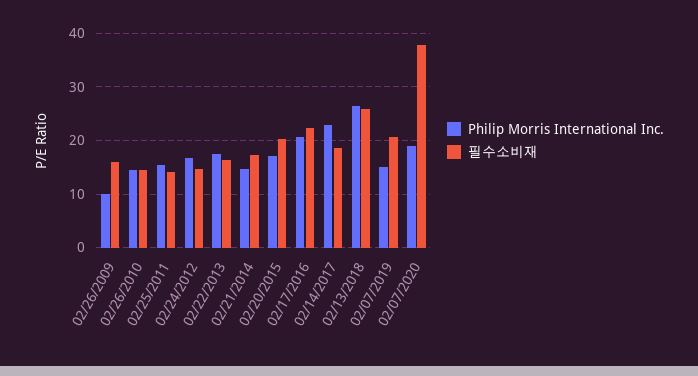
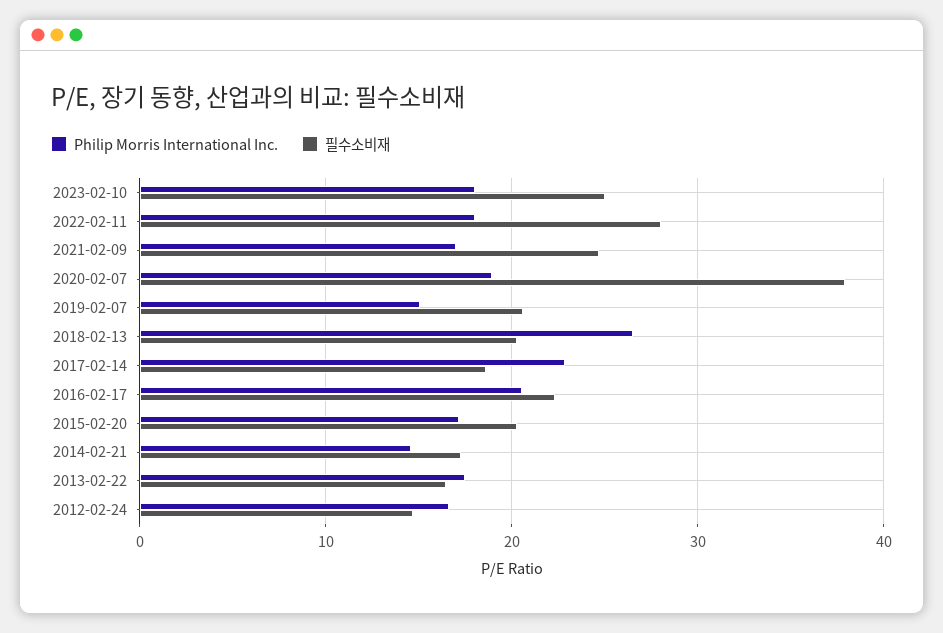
Philip Morris International Inc., 02/26/2009: 10 -> none
필수소비재, 02/26/2009: 16 -> none
Philip Morris International Inc., 02/26/2010: 14 -> none
필수소비재, 02/26/2010: 14 -> none
Philip Morris International Inc., 02/25/2011: 16 -> none
필수소비재, 02/25/2011: 14 -> none
필수소비재, 02/13/2018: 26 -> 20
Philip Morris International Inc., 2023-02-10: none -> 18
필수소비재, 2023-02-10: none -> 25
Philip Morris International Inc., 2022-02-11: none -> 18
필수소비재, 2022-02-11: none -> 28
Philip Morris International Inc., 2021-02-09: none -> 17
필수소비재, 2021-02-09: none -> 25

